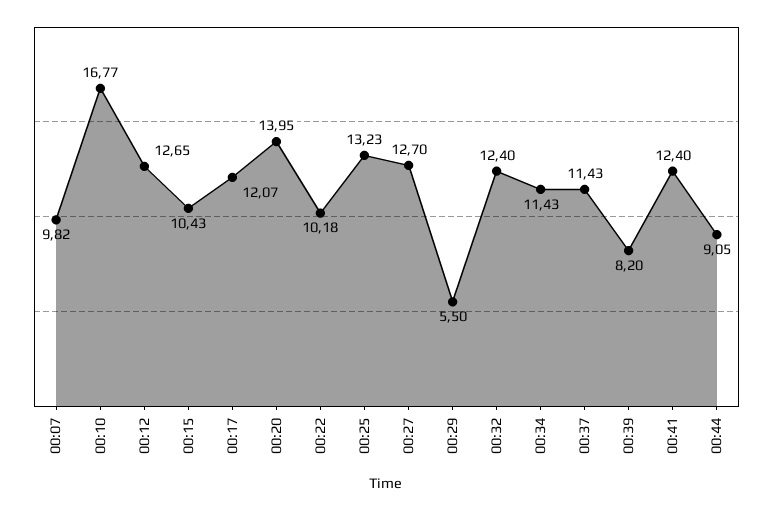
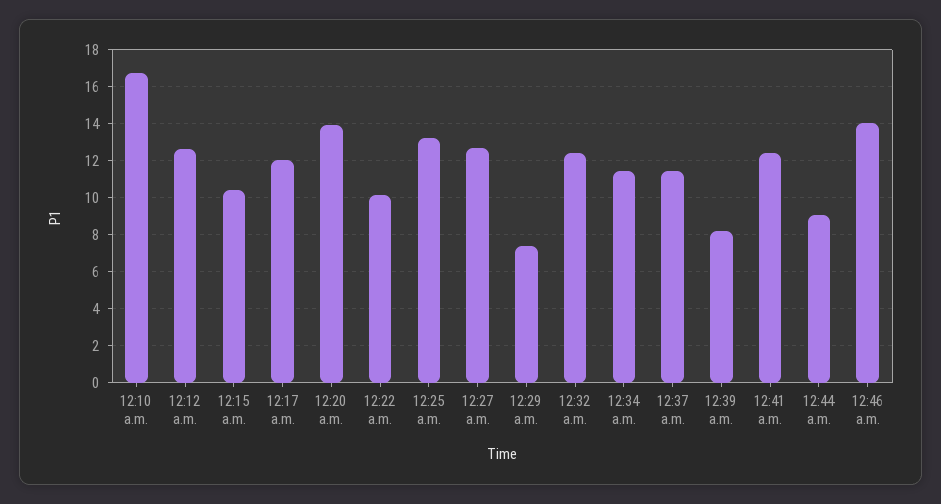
00:07: 9.82 -> none
00:29: 5.5 -> 7.5
12:46 a.m.: none -> 14

